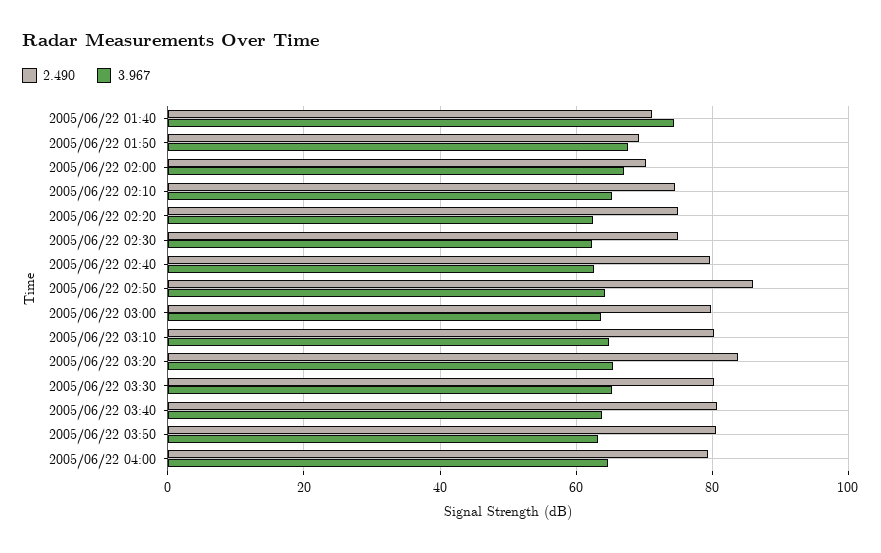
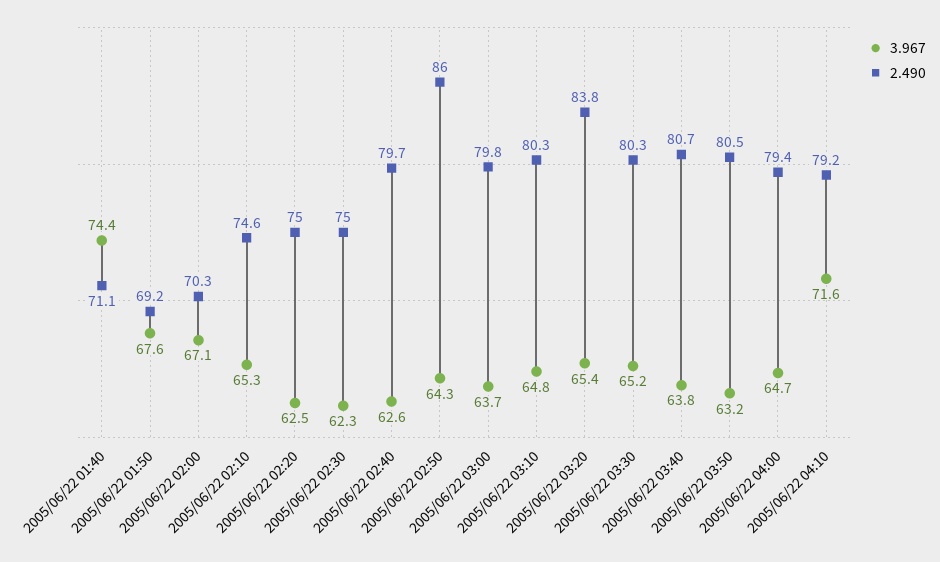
3.967, 2005/06/22 04:10: none -> 71.6
2.490, 2005/06/22 04:10: none -> 79.2

